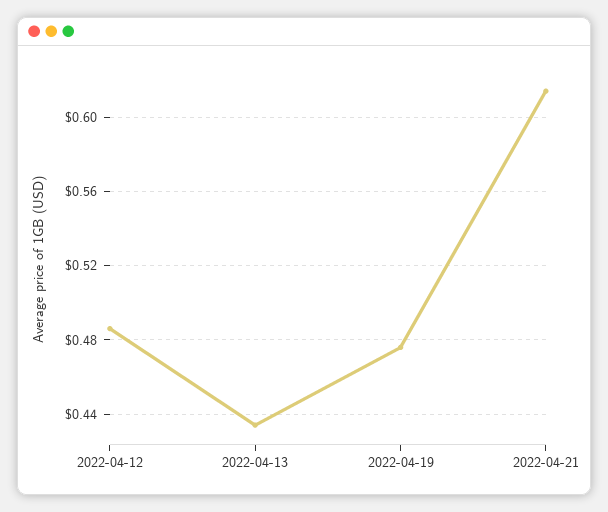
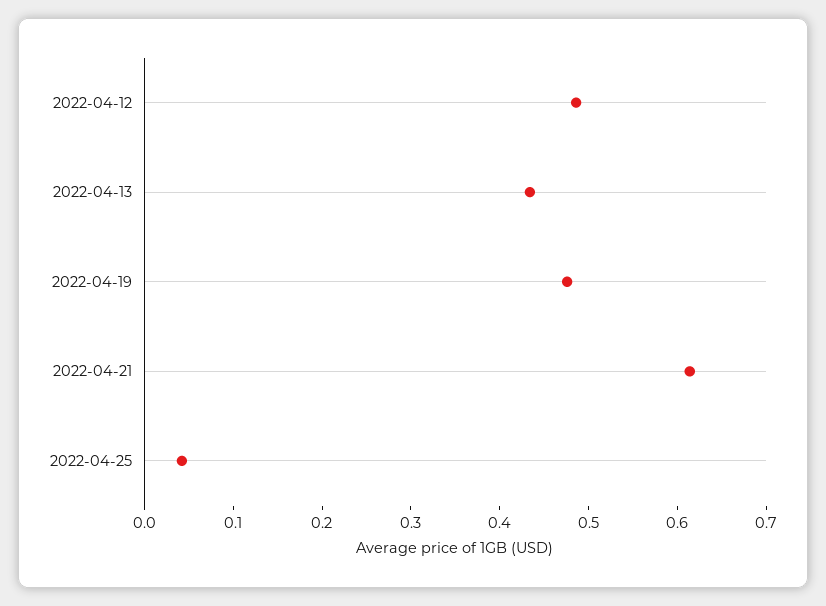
2022-04-25: none -> 0.04

